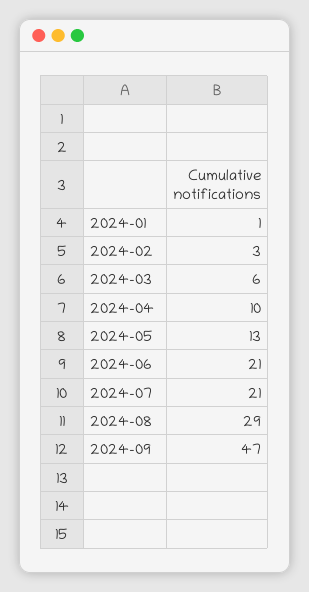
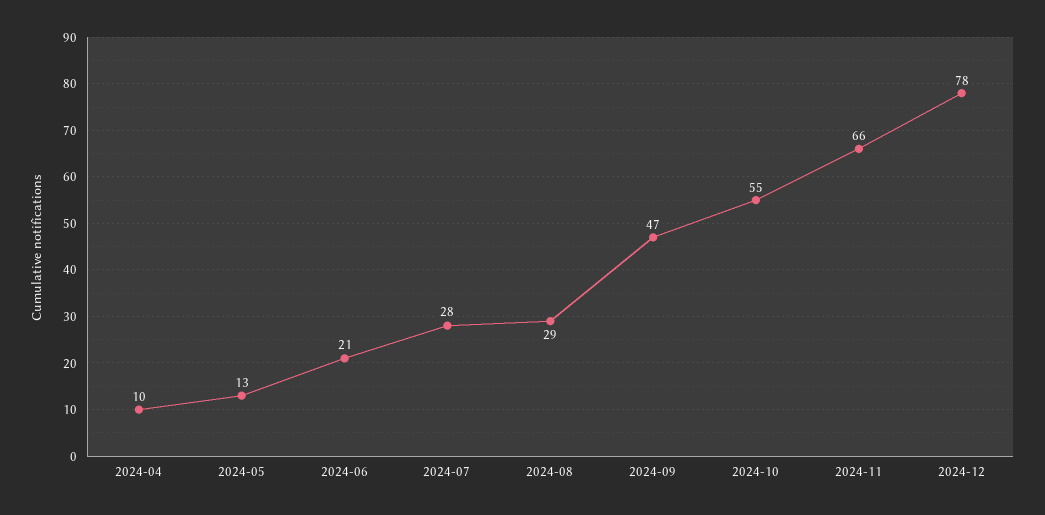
2024-01: 1 -> none
2024-02: 3 -> none
2024-03: 6 -> none
2024-07: 21 -> 28
2024-10: none -> 55
2024-11: none -> 66
2024-12: none -> 78

